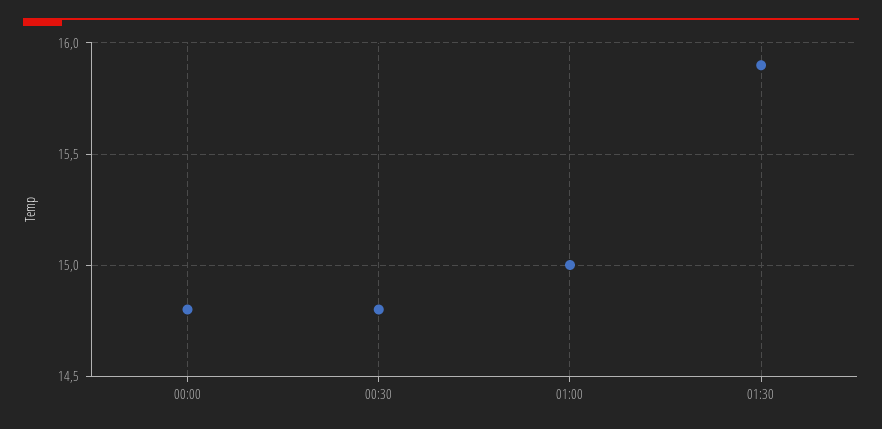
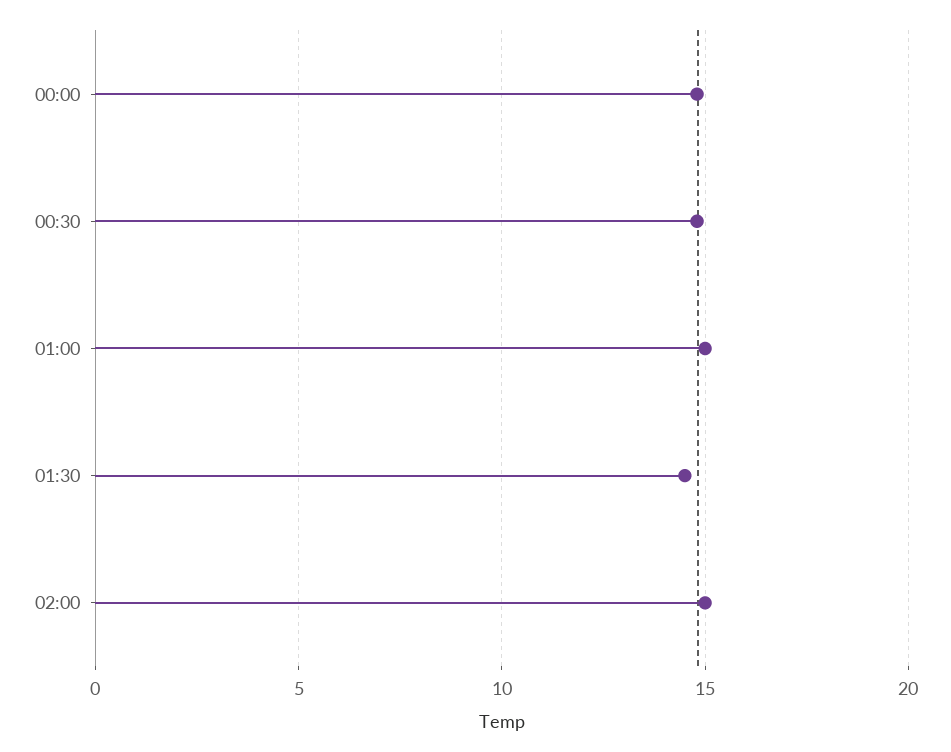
01:30: 15.9 -> 14.5
02:00: none -> 15

